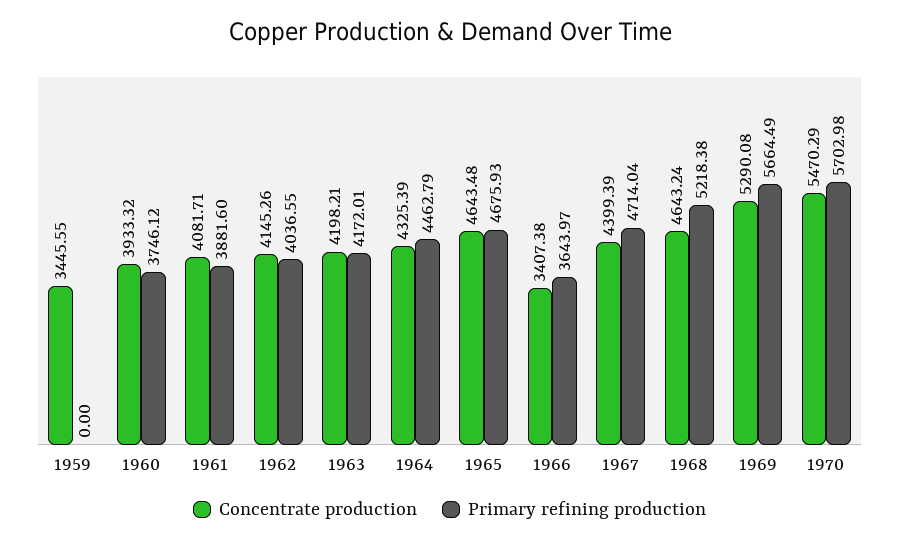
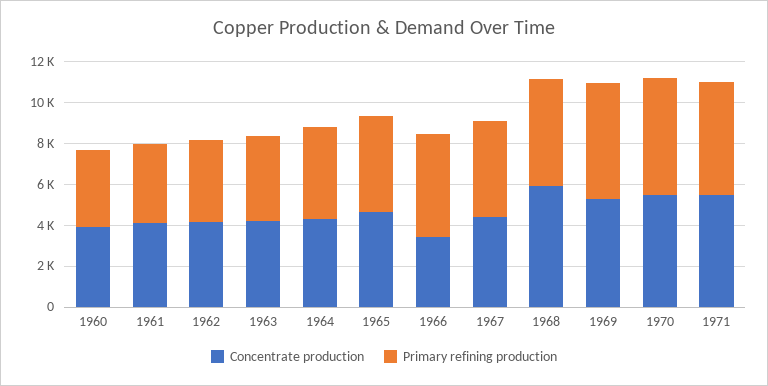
Concentrate production, 1959: 3445.55 -> none
Primary refining production, 1959: 0 -> none
Primary refining production, 1966: 3643.97 -> 5000
Concentrate production, 1968: 4643.24 -> 6000
Concentrate production, 1971: none -> 5500
Primary refining production, 1971: none -> 5500

